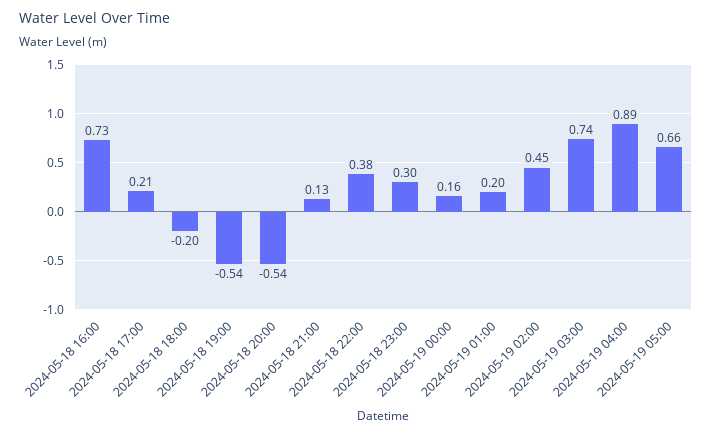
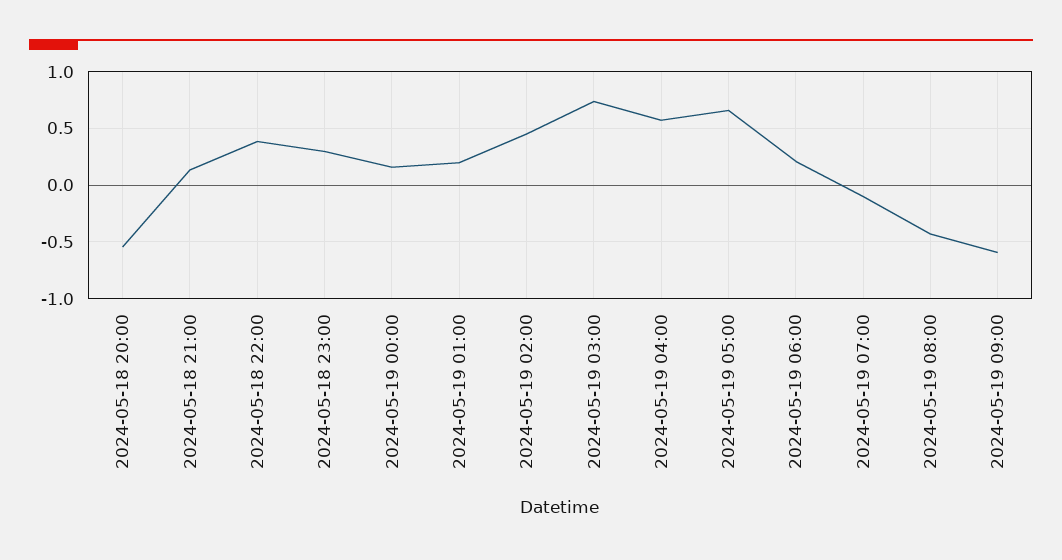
2024-05-18 16:00: 0.73 -> none
2024-05-18 17:00: 0.21 -> none
2024-05-18 18:00: -0.2 -> none
2024-05-18 19:00: -0.54 -> none
2024-05-19 04:00: 0.89 -> 0.6
2024-05-19 06:00: none -> 0.2
2024-05-19 07:00: none -> -0.1
2024-05-19 08:00: none -> -0.4
2024-05-19 09:00: none -> -0.6

